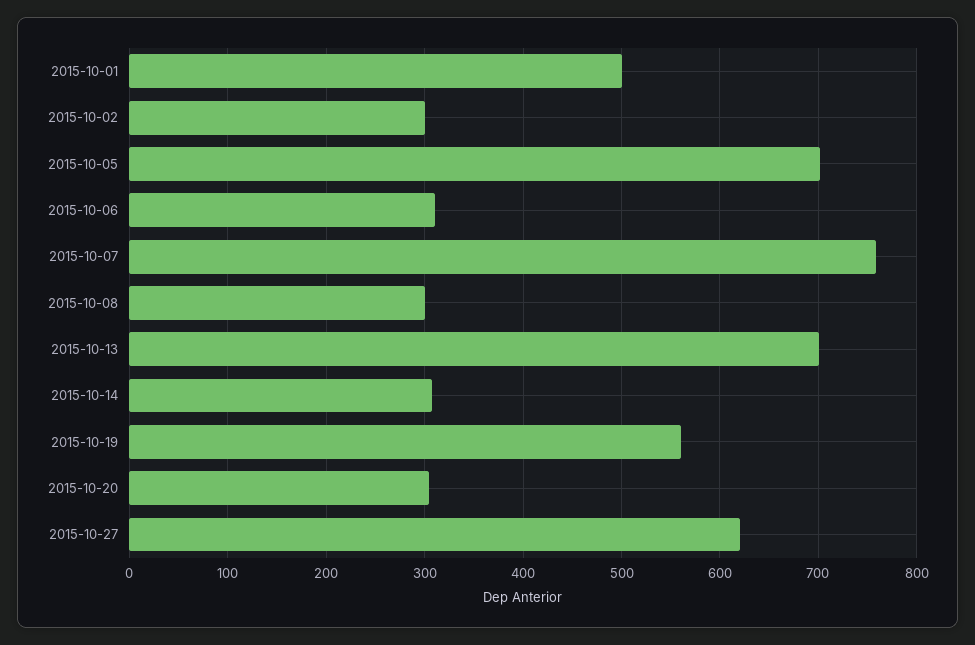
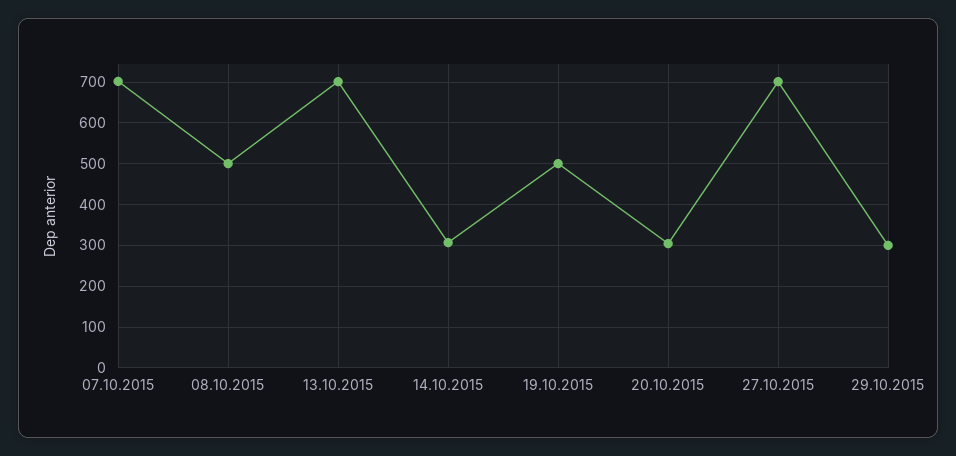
2015-10-01: 500 -> none
2015-10-02: 300 -> none
2015-10-05: 700 -> none
2015-10-06: 310 -> none
2015-10-07: 760 -> 700
2015-10-08: 300 -> 500
2015-10-19: 560 -> 500
2015-10-27: 620 -> 700
29.10.2015: none -> 300

